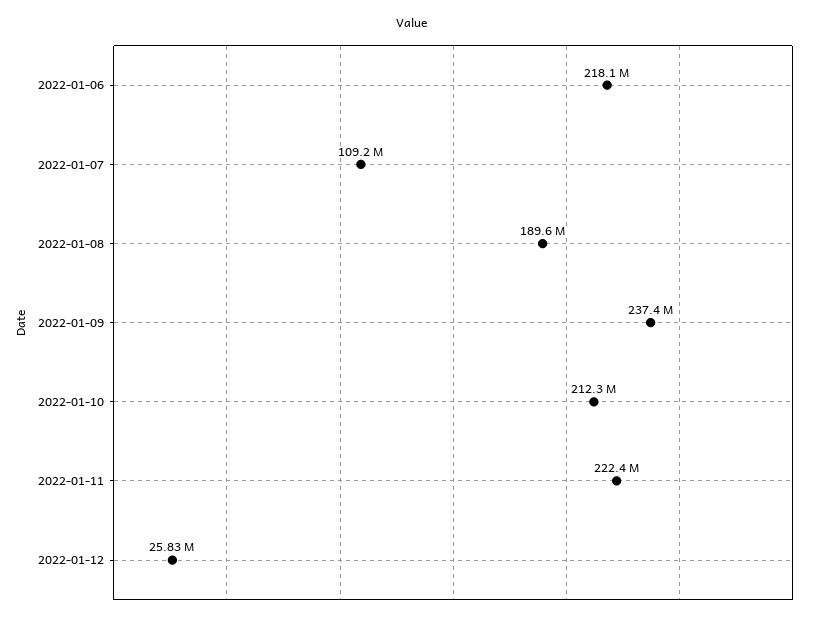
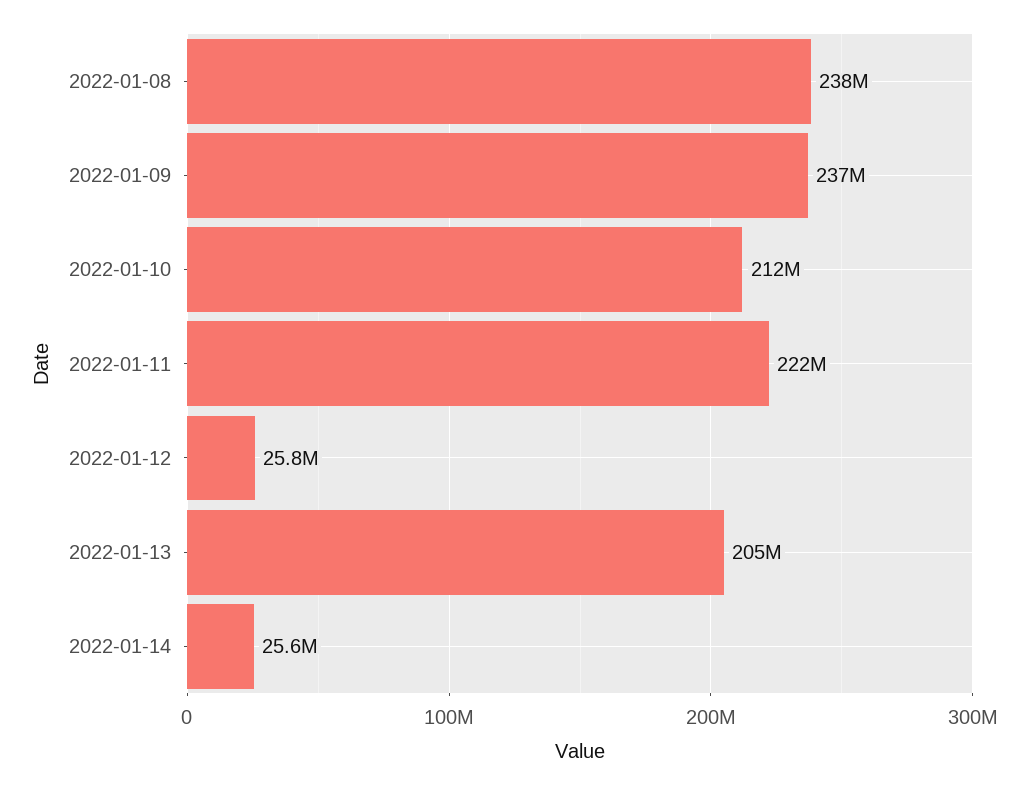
2022-01-06: 218100000 -> none
2022-01-07: 109200000 -> none
2022-01-08: 189600000 -> 238000000
2022-01-13: none -> 205000000
2022-01-14: none -> 25600000

